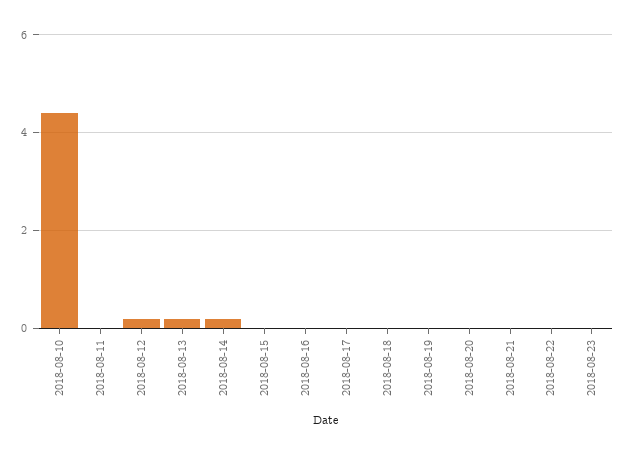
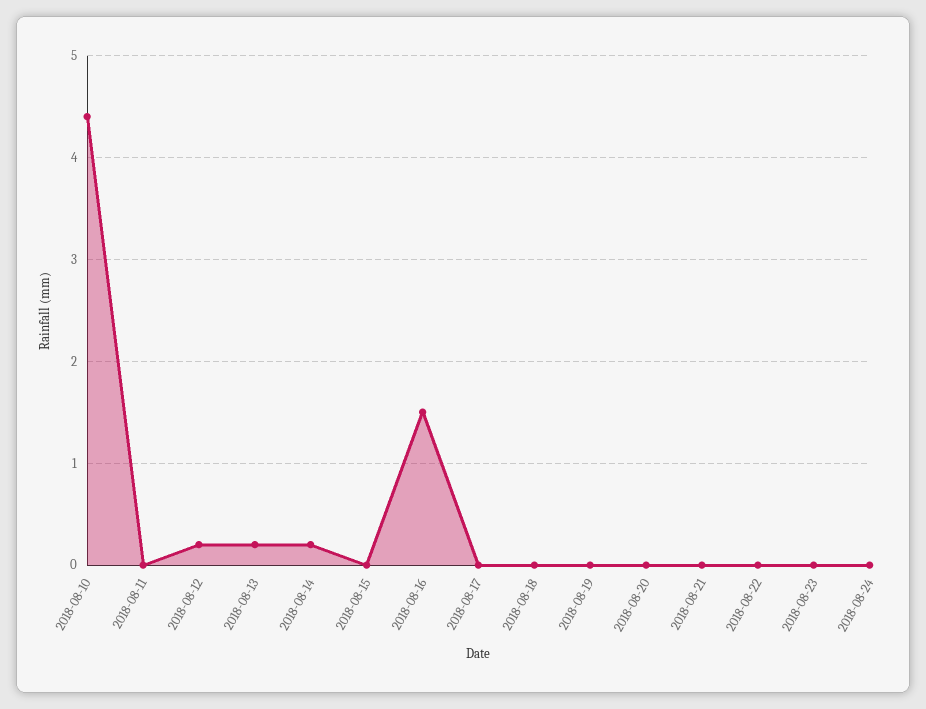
2018-08-16: 0 -> 1.5
2018-08-24: none -> 0

